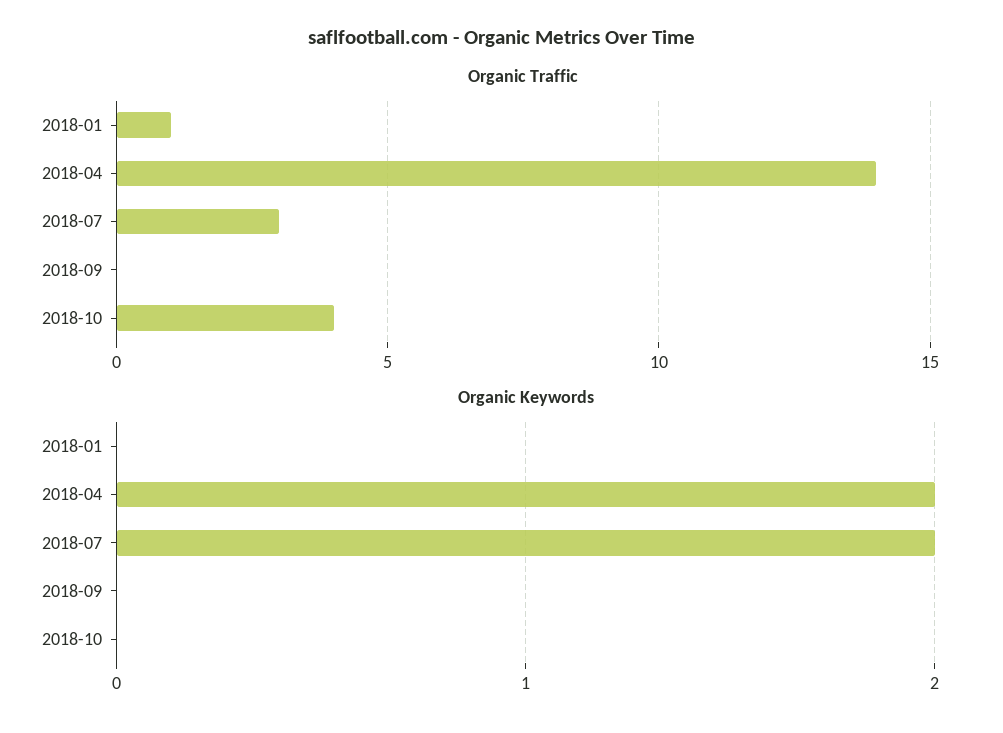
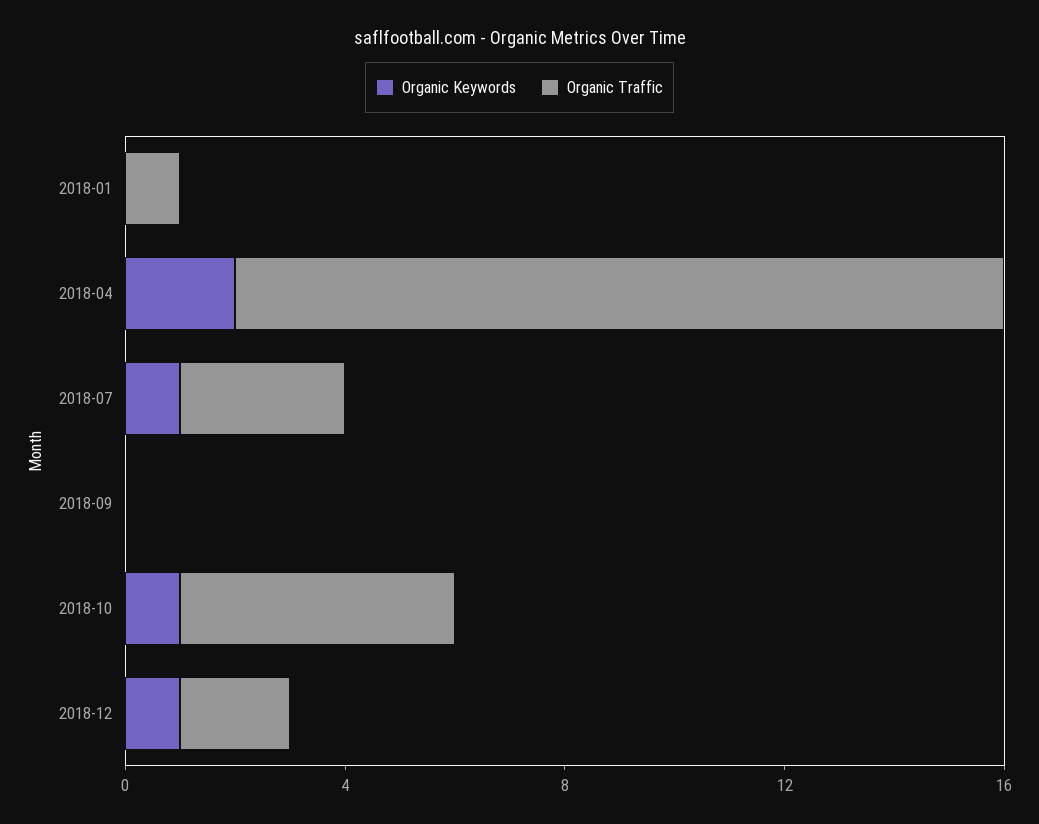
Organic Traffic, 2018-10: 4 -> 5
Organic Keywords, 2018-07: 2 -> 1
Organic Keywords, 2018-10: 0 -> 1
Organic Keywords, 2018-12: none -> 1
Organic Traffic, 2018-12: none -> 2

